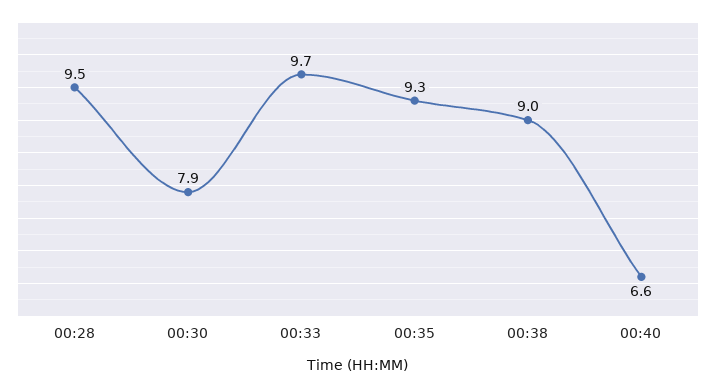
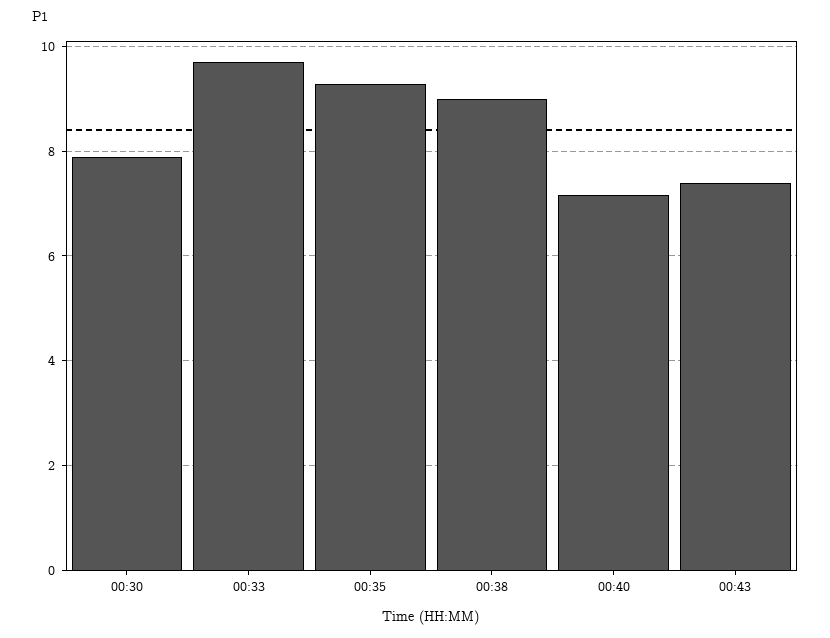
00:28: 9.5 -> none
00:40: 6.6 -> 7.2
00:43: none -> 7.4

